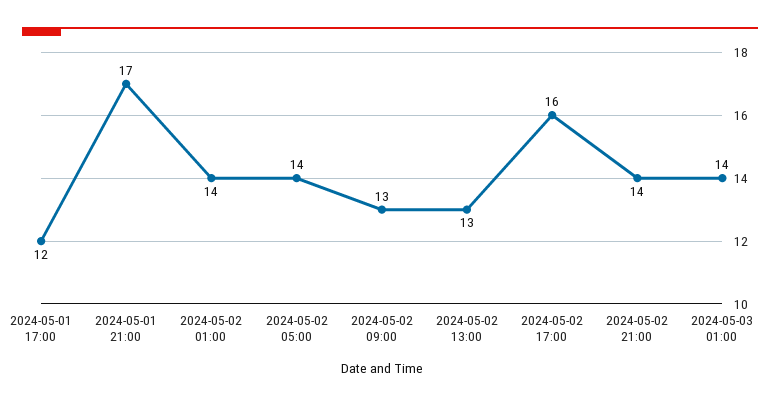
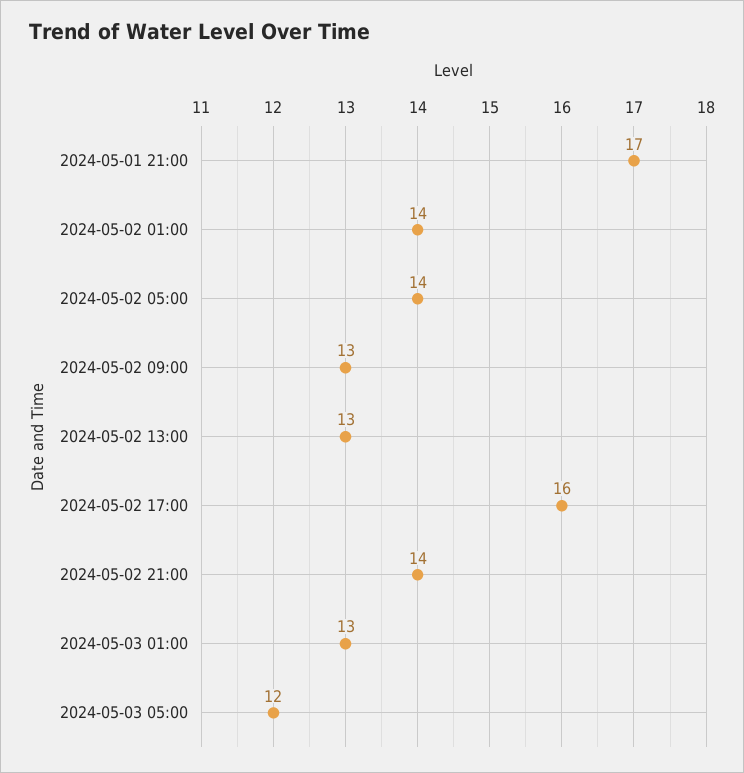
2024-05-01 17:00: 12 -> none
2024-05-03 01:00: 14 -> 13
2024-05-03 05:00: none -> 12

